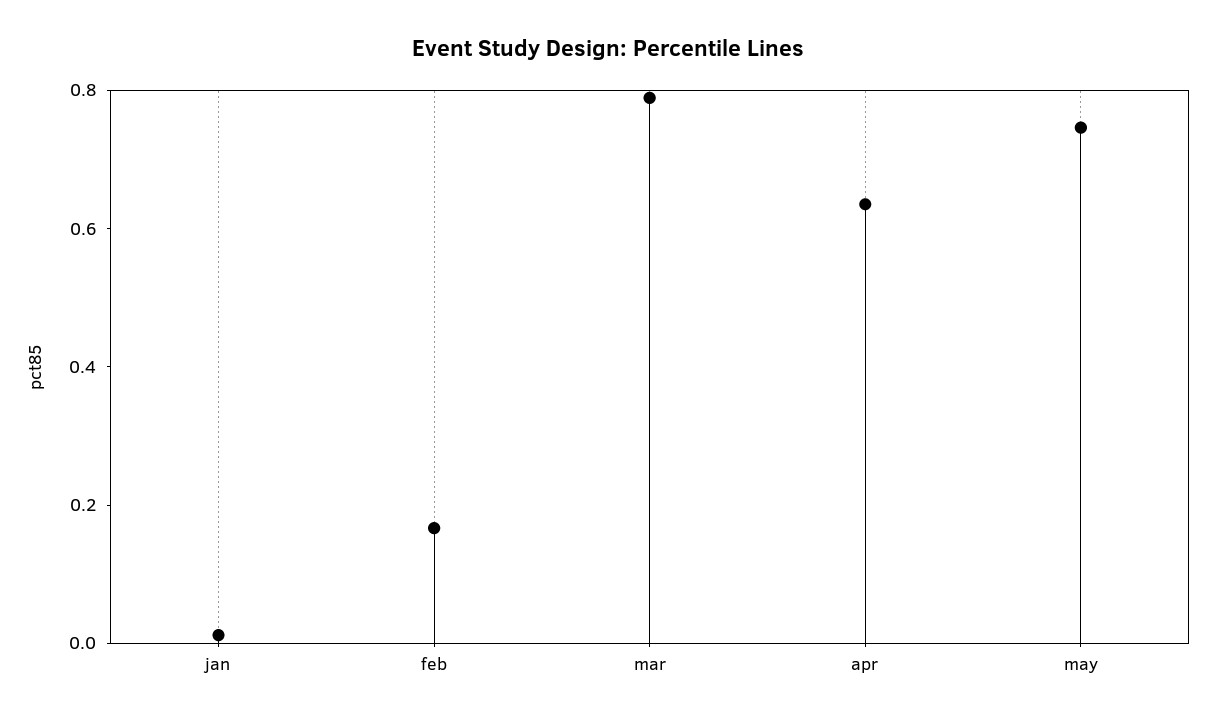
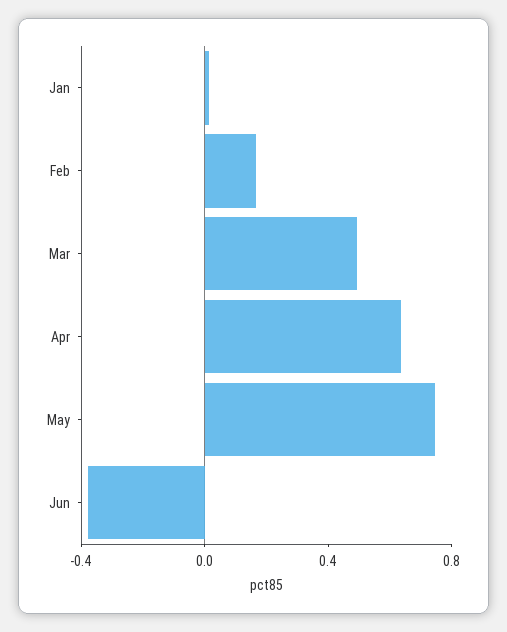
mar: 0.8 -> 0.5
Jun: none -> -0.4

